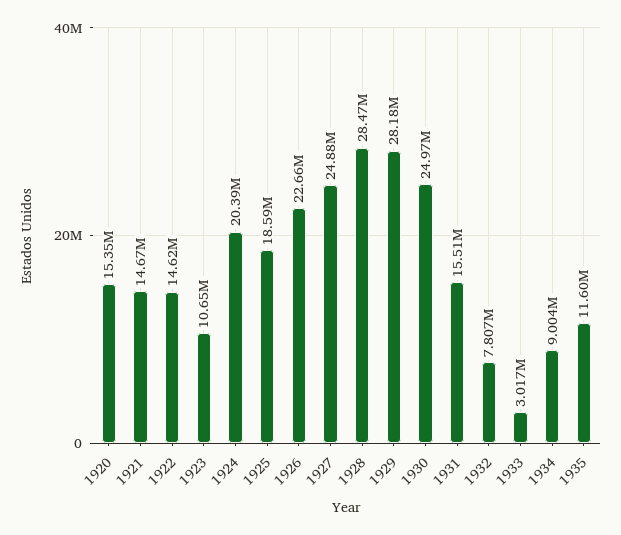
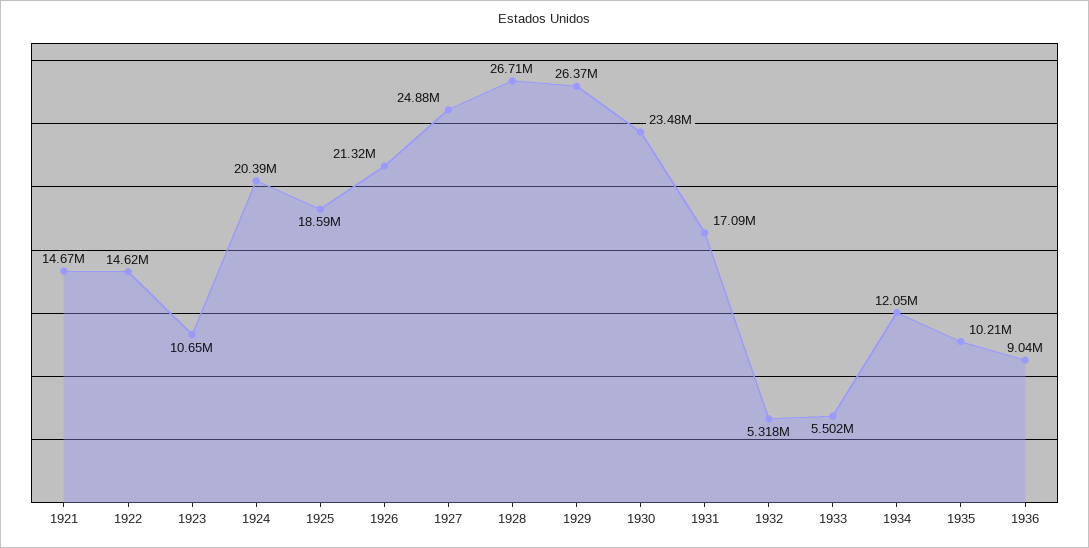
1920: 15350000 -> none
1926: 22660000 -> 21320000
1928: 28470000 -> 26710000
1929: 28180000 -> 26370000
1930: 24970000 -> 23480000
1931: 15510000 -> 17090000
1932: 7807000 -> 5318000
1933: 3017000 -> 5502000
1934: 9004000 -> 12050000
1935: 11600000 -> 10210000
1936: none -> 9040000

